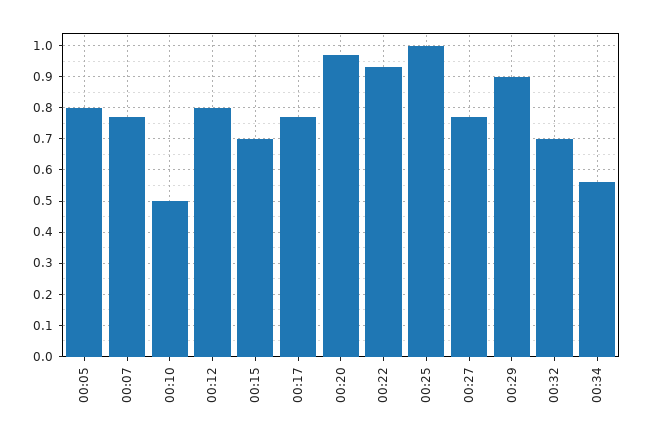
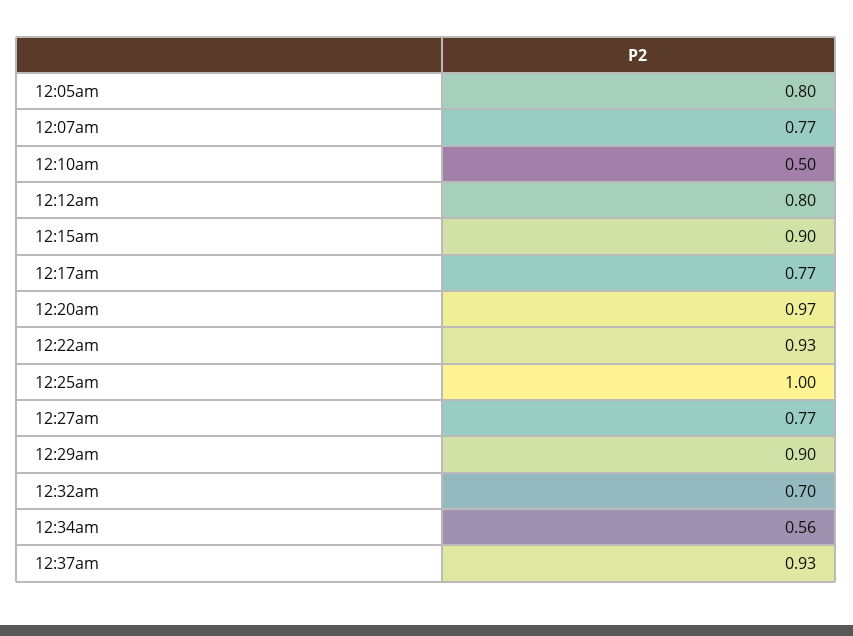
00:15: 0.7 -> 0.9
12:37am: none -> 0.93

